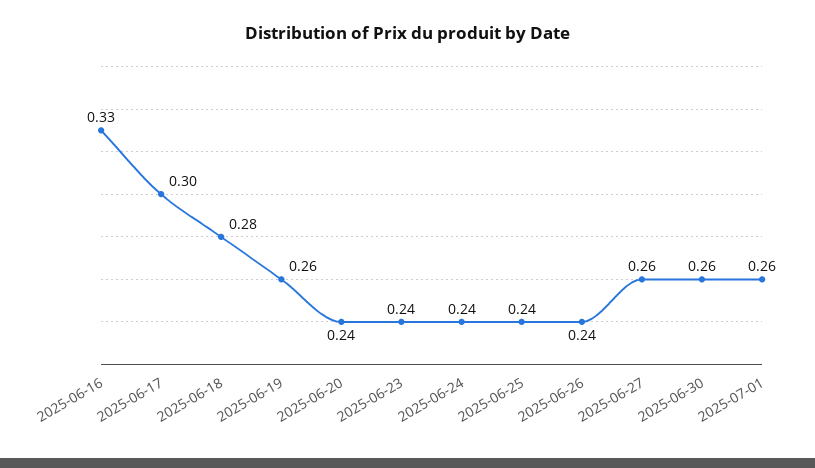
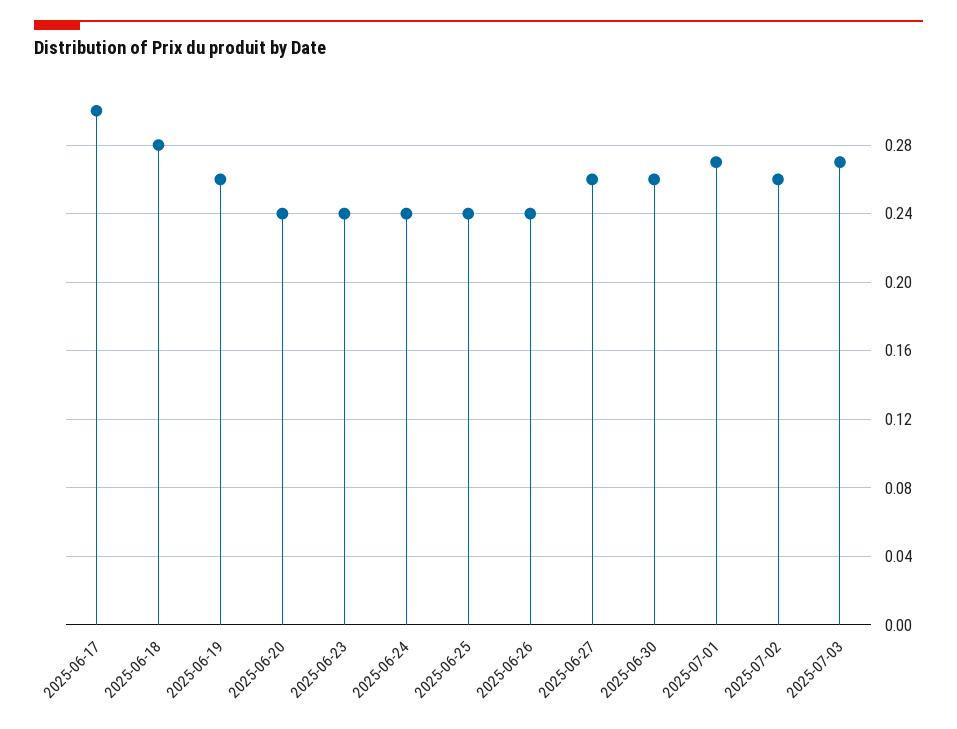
2025-06-16: 0.33 -> none
2025-07-01: 0.26 -> 0.27
2025-07-02: none -> 0.26
2025-07-03: none -> 0.27

